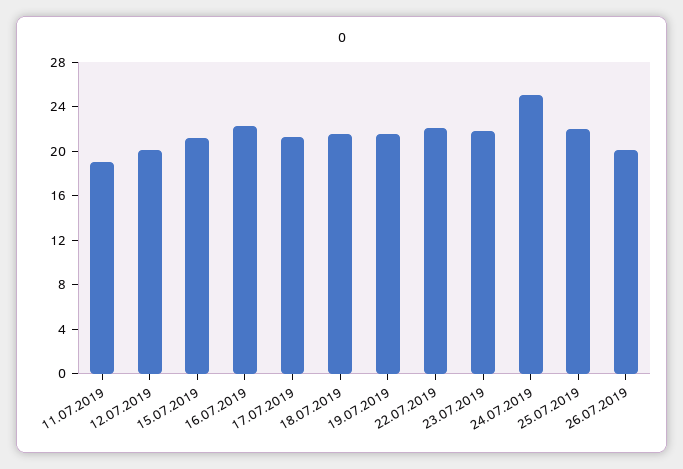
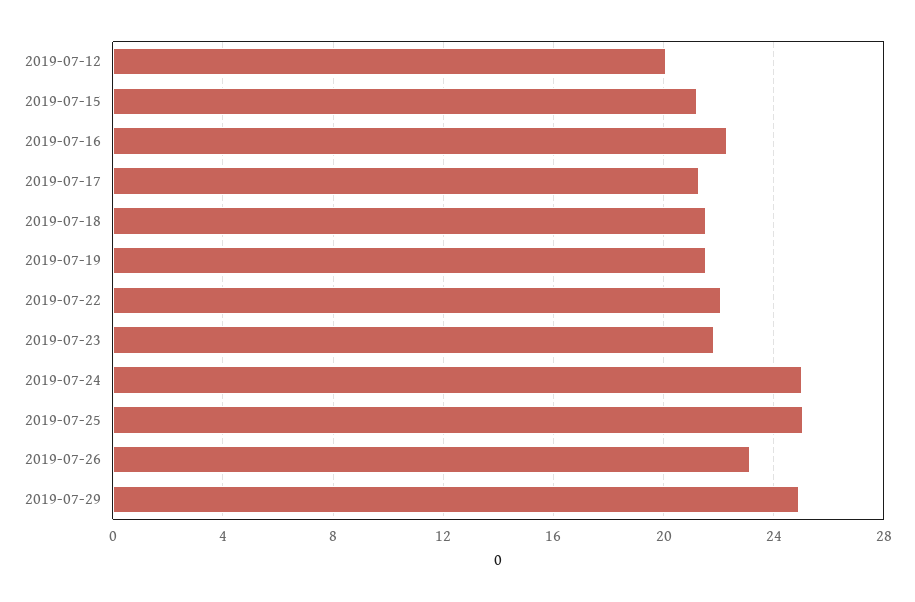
11.07.2019: 19 -> none
25.07.2019: 22 -> 25
26.07.2019: 20 -> 23
2019-07-29: none -> 25

